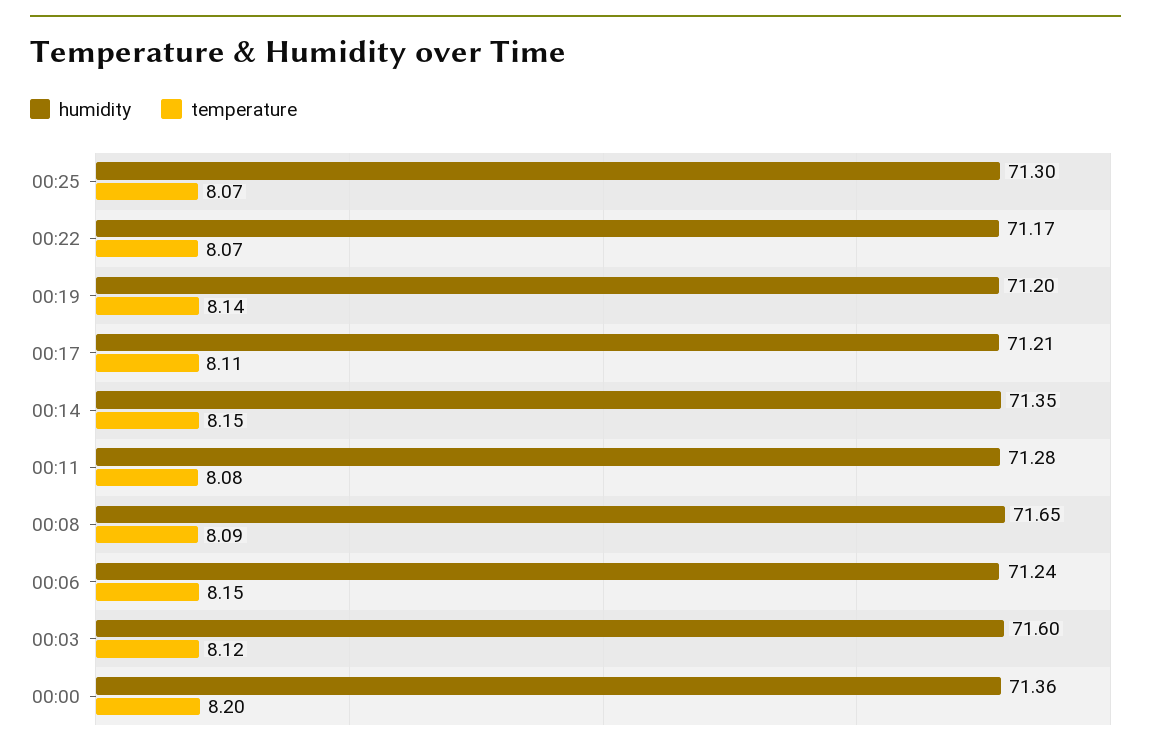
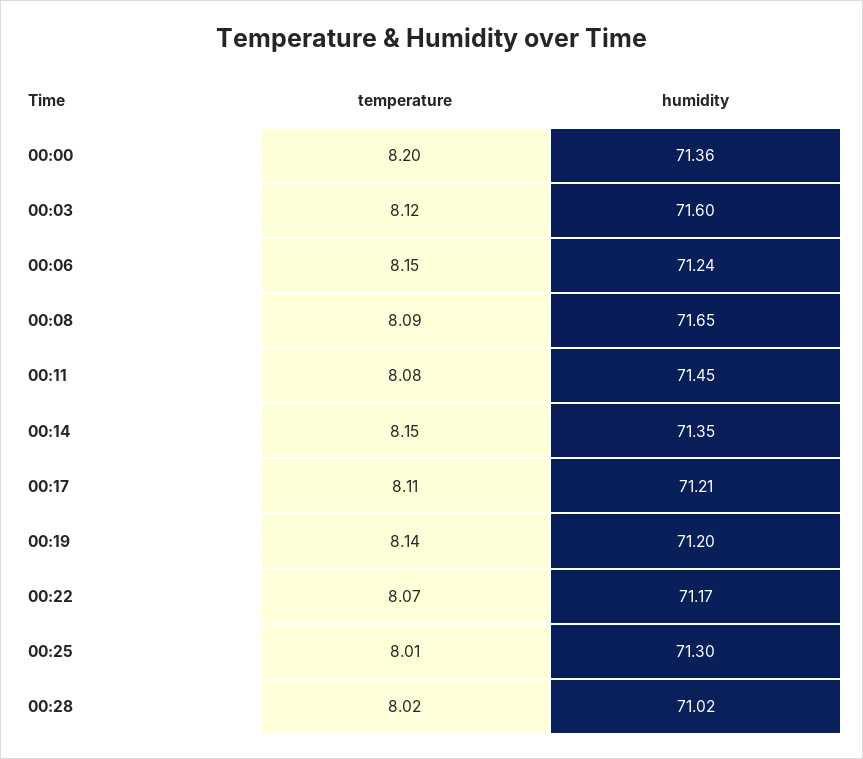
temperature, 00:25: 8.07 -> 8.01
humidity, 00:11: 71.28 -> 71.45
temperature, 00:28: none -> 8.02
humidity, 00:28: none -> 71.02

